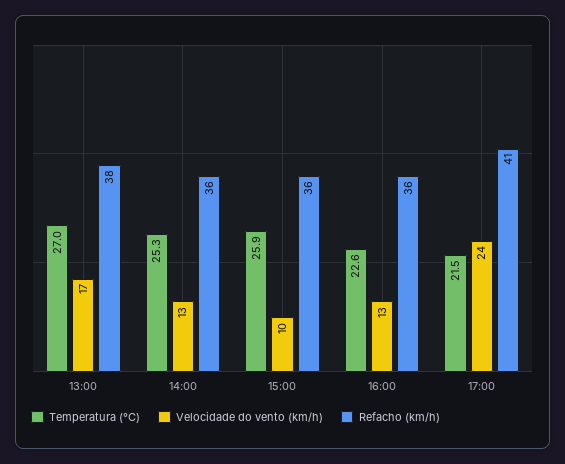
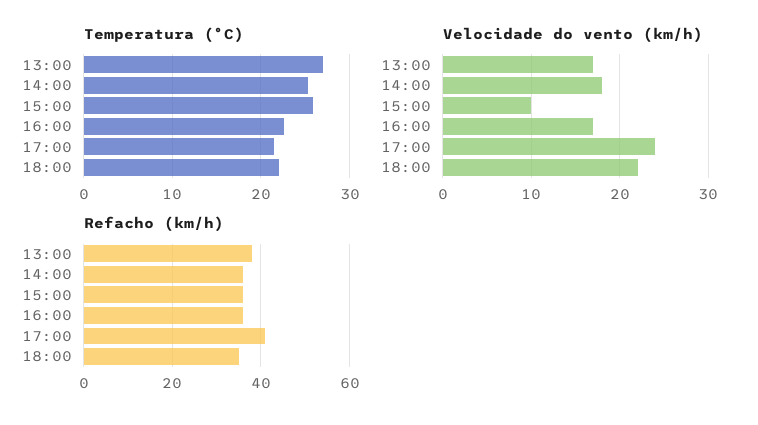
Velocidade do vento (km/h), 14:00: 13 -> 18
Velocidade do vento (km/h), 16:00: 13 -> 17
Temperatura (°C), 18:00: none -> 22
Velocidade do vento (km/h), 18:00: none -> 22
Refacho (km/h), 18:00: none -> 35

